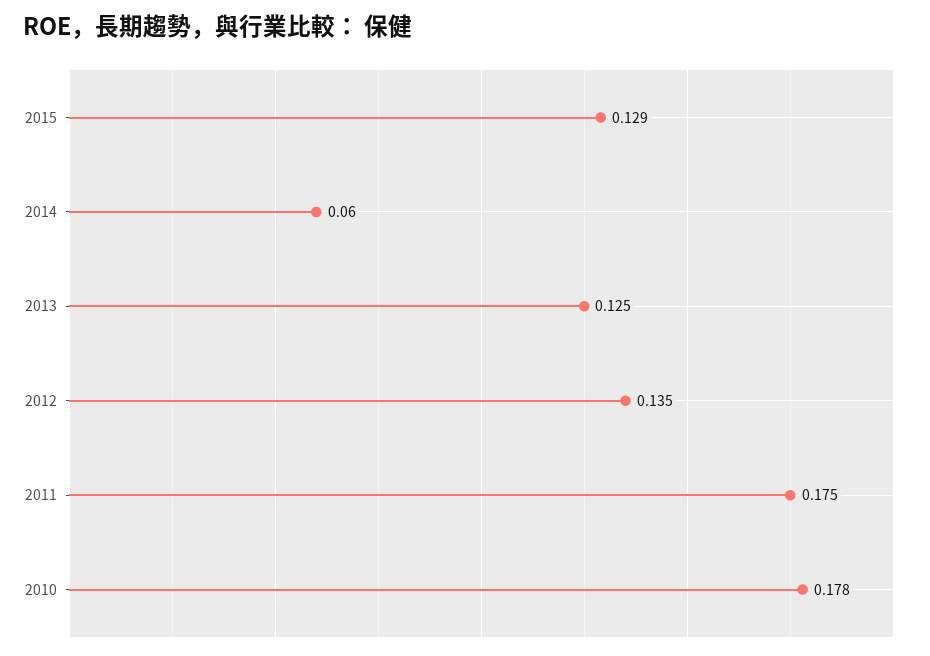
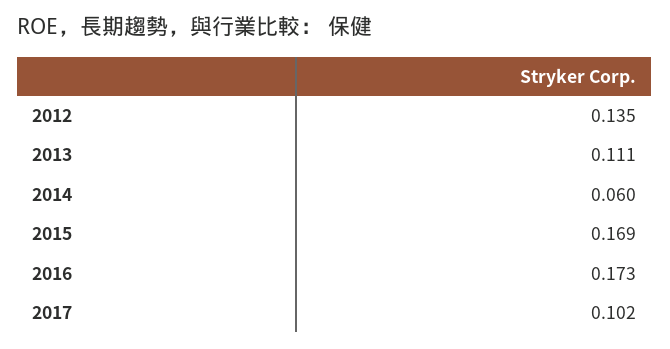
2015: 0.129 -> 0.169
2013: 0.125 -> 0.111
2011: 0.175 -> none
2010: 0.178 -> none
2016: none -> 0.173
2017: none -> 0.102

